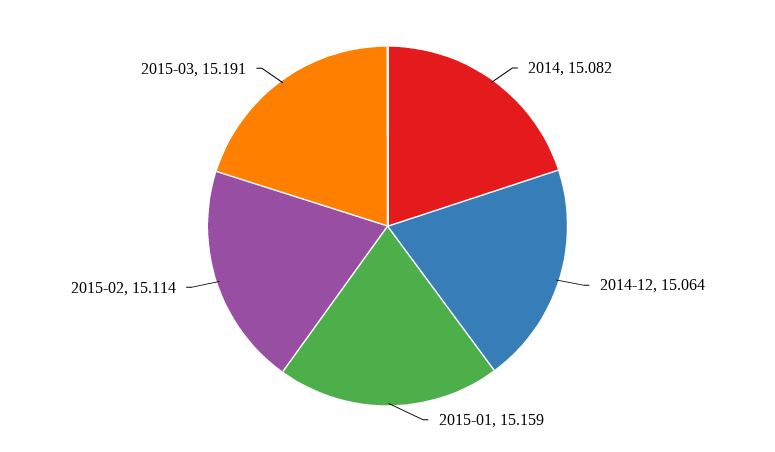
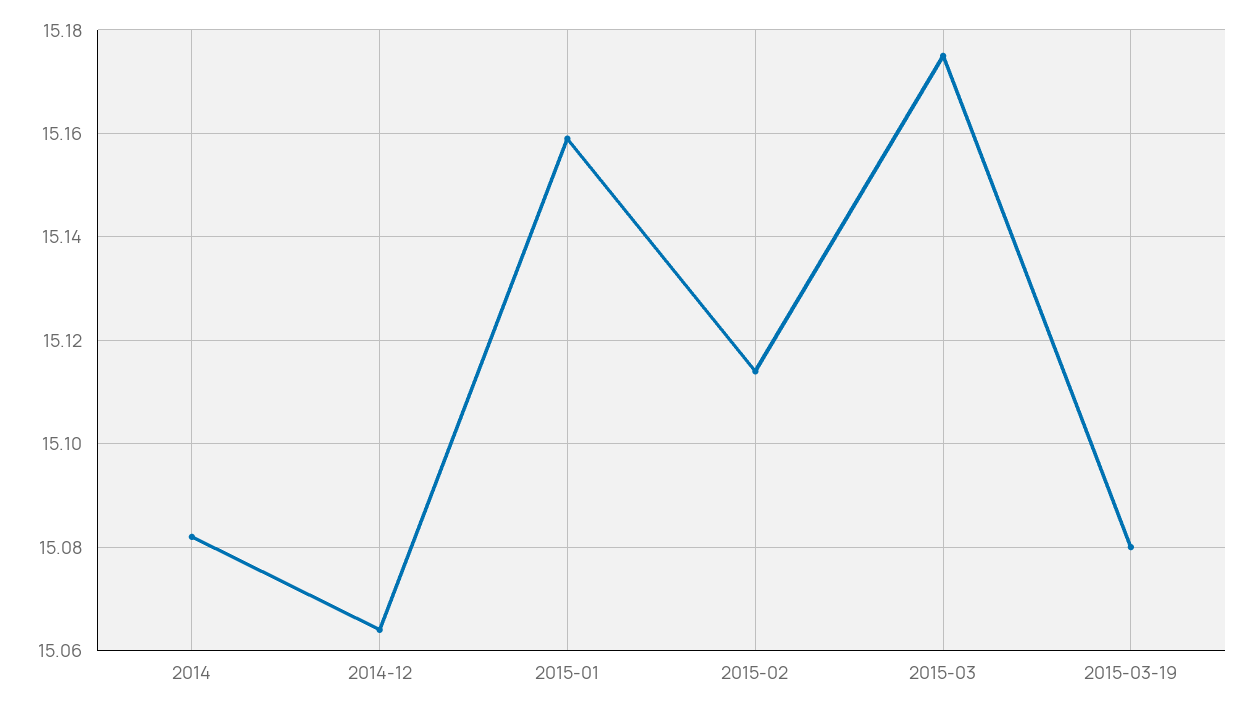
2015-03: 15.191 -> 15.175
2015-03-19: none -> 15.08

